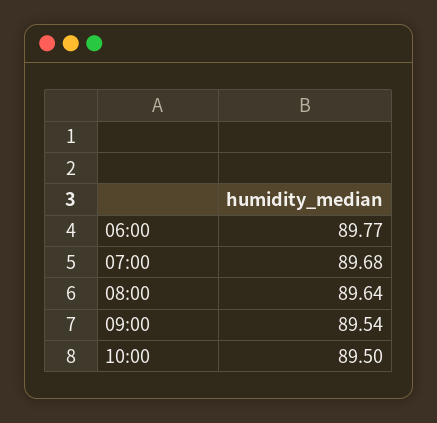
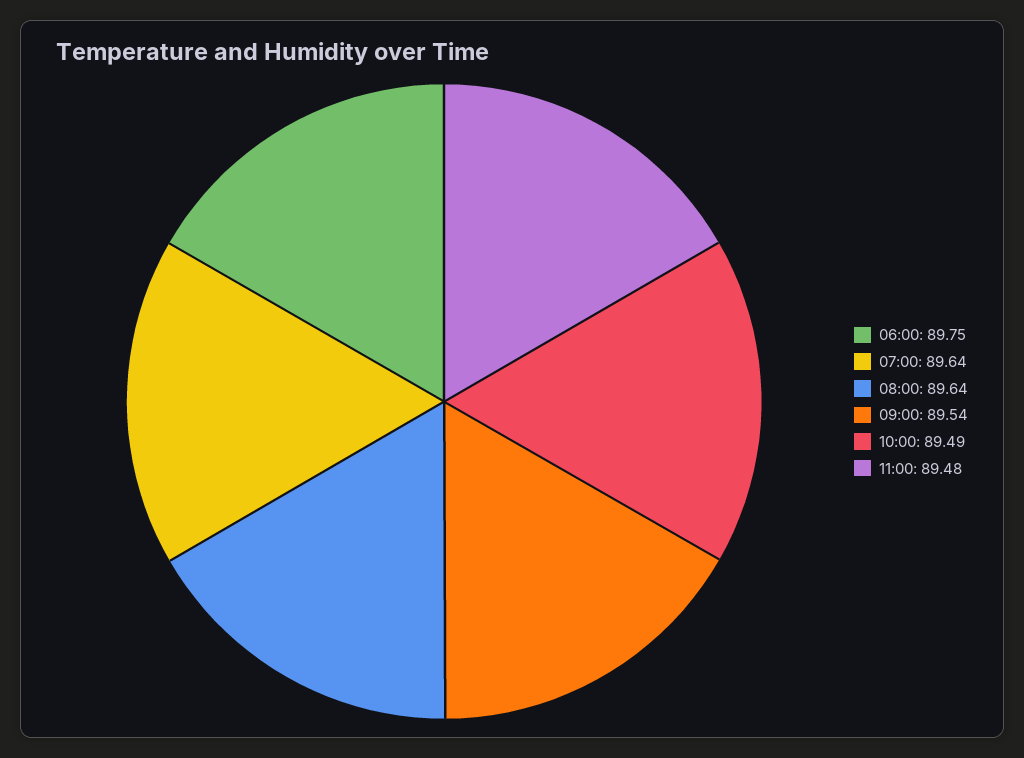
06:00: 89.77 -> 89.75
07:00: 89.68 -> 89.64
10:00: 89.5 -> 89.49
11:00: none -> 89.48

